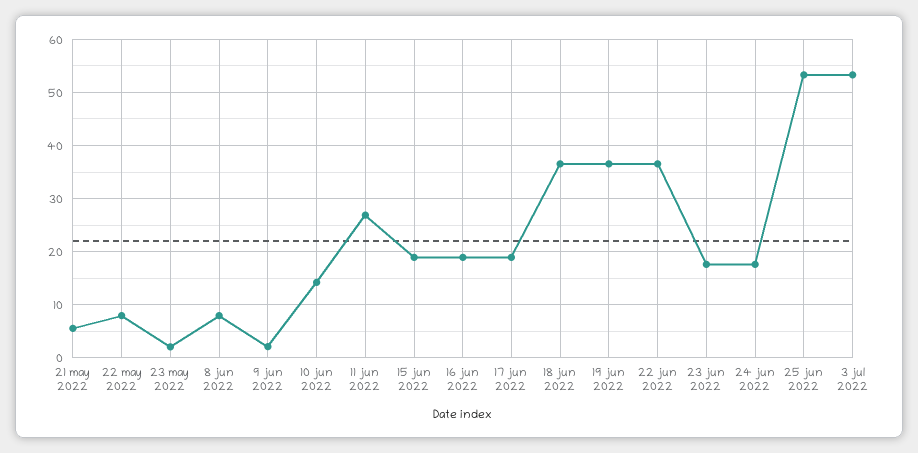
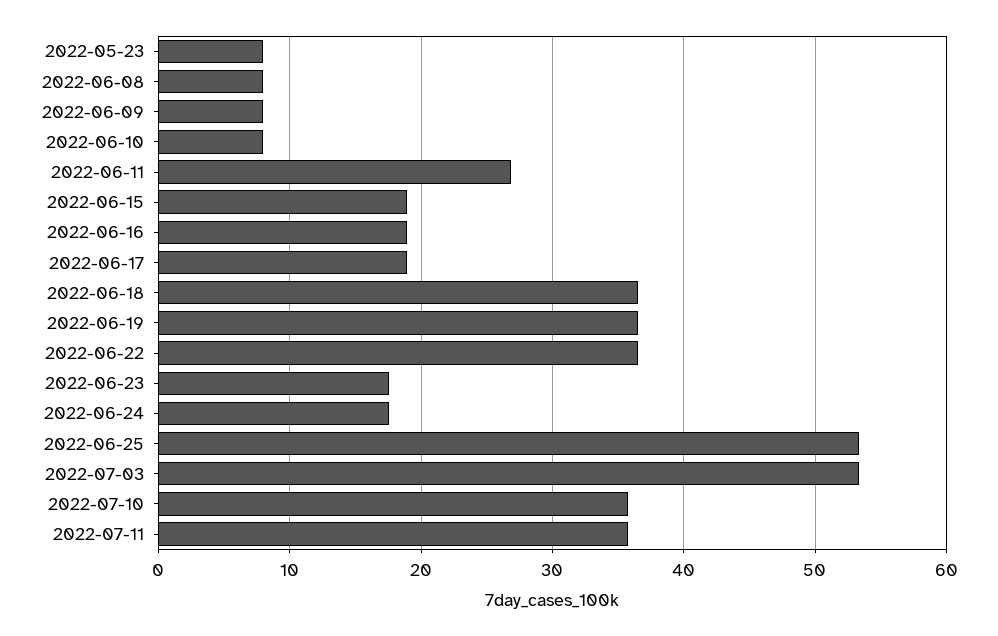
21 may 2022: 6 -> none
22 may 2022: 8 -> none
23 may 2022: 2 -> 8
9 jun 2022: 2 -> 8
10 jun 2022: 14 -> 8
2022-07-10: none -> 36
2022-07-11: none -> 36

